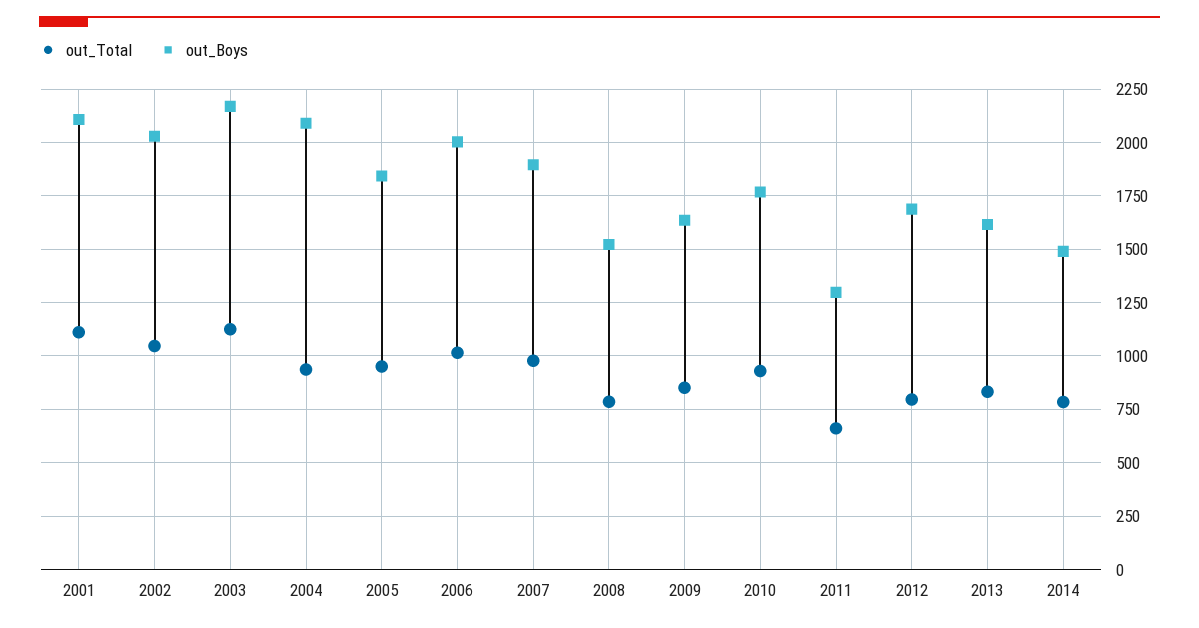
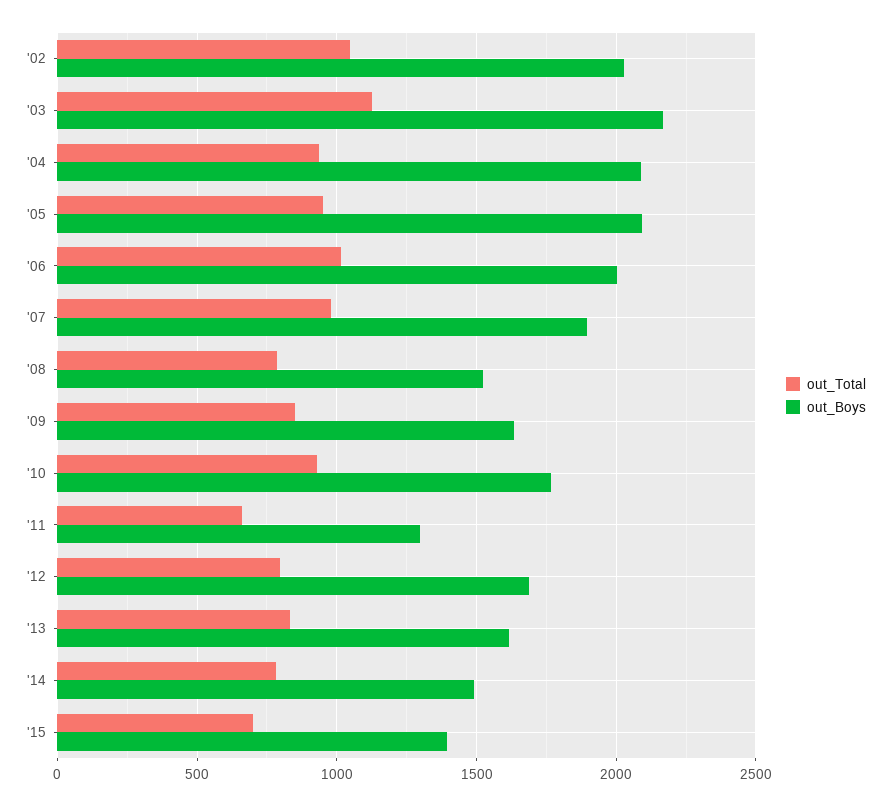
out_Total, 2001: 1100 -> none
out_Boys, 2001: 2100 -> none
out_Boys, 2005: 1850 -> 2100
out_Total, '15: none -> 700
out_Boys, '15: none -> 1400

